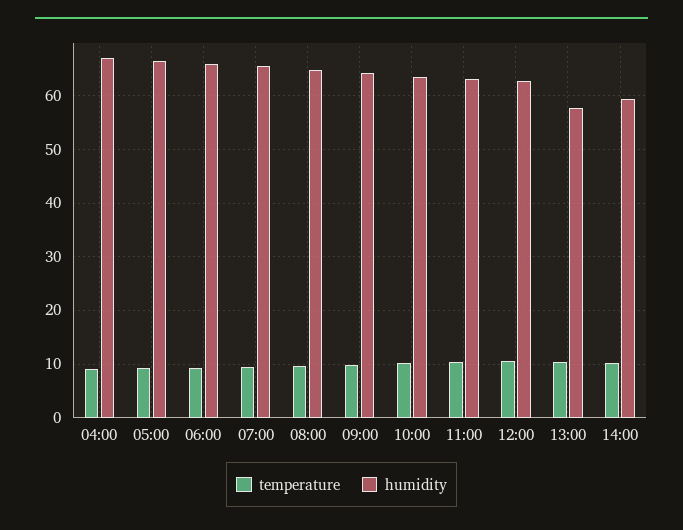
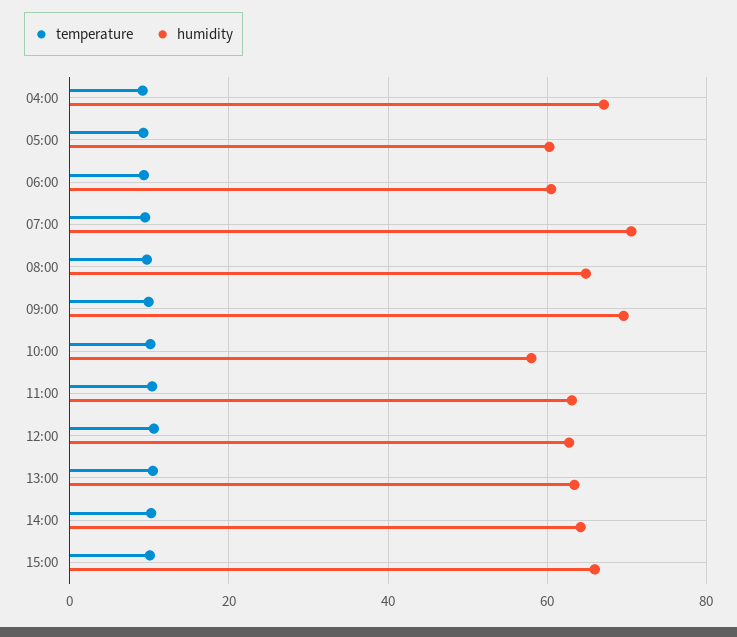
humidity, 05:00: 66 -> 60
humidity, 06:00: 66 -> 60
humidity, 07:00: 66 -> 70
humidity, 09:00: 64 -> 70
humidity, 10:00: 64 -> 58
humidity, 13:00: 58 -> 64
humidity, 14:00: 60 -> 64
temperature, 15:00: none -> 10
humidity, 15:00: none -> 66

